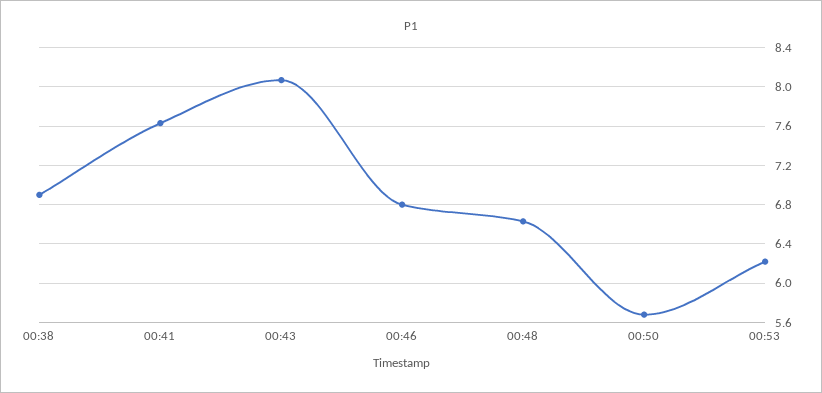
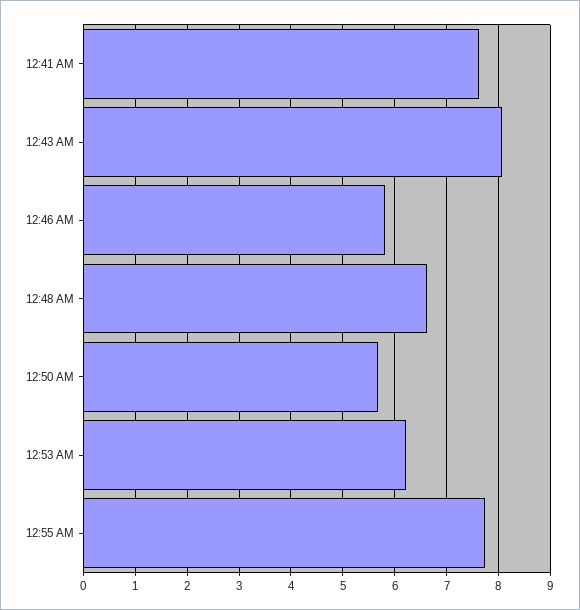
00:38: 6.9 -> none
00:46: 6.8 -> 5.8
12:55 AM: none -> 7.8

